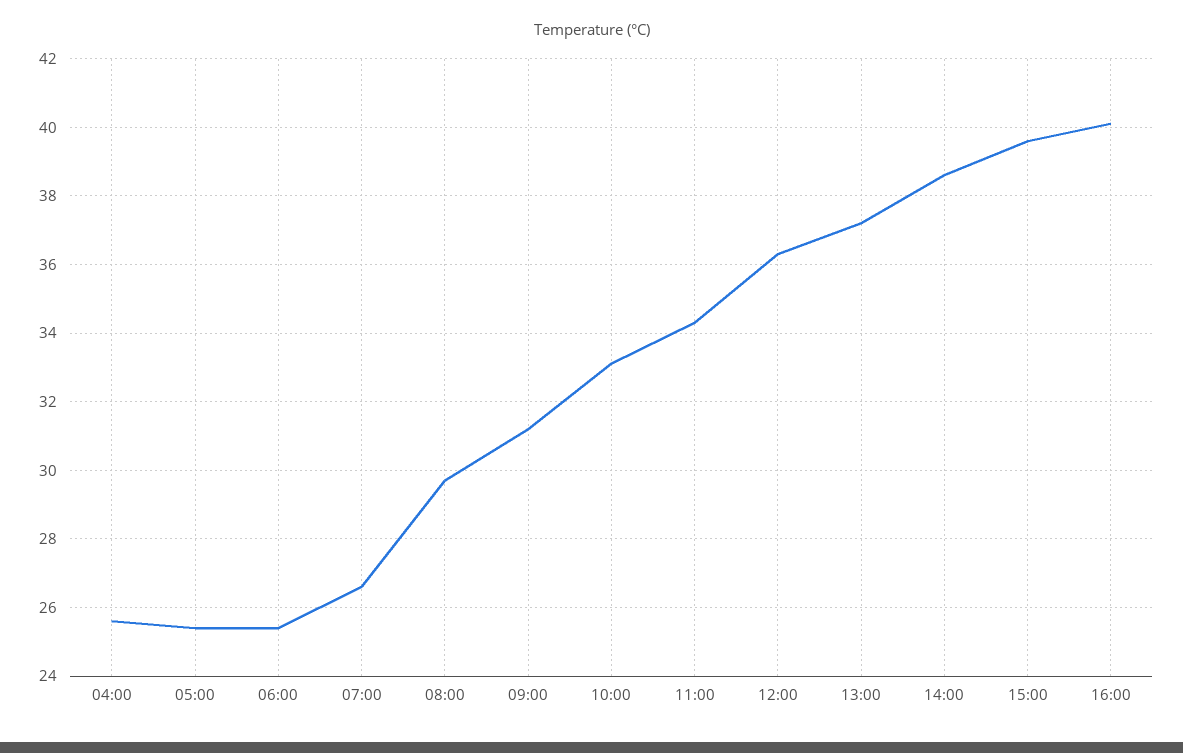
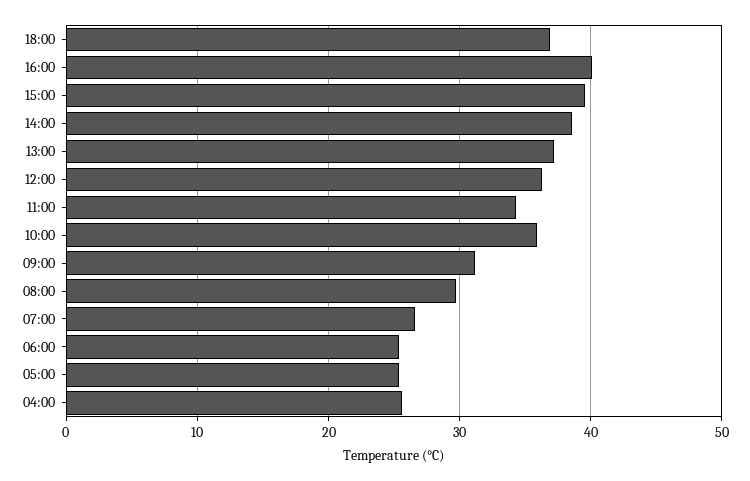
10:00: 33 -> 36
18:00: none -> 37

